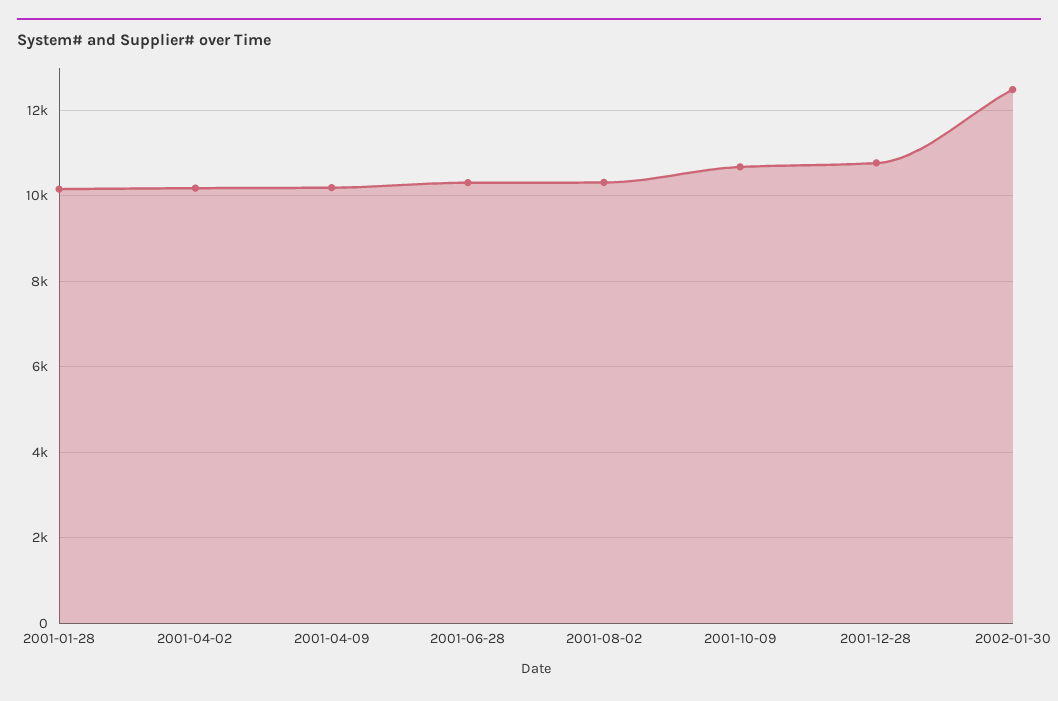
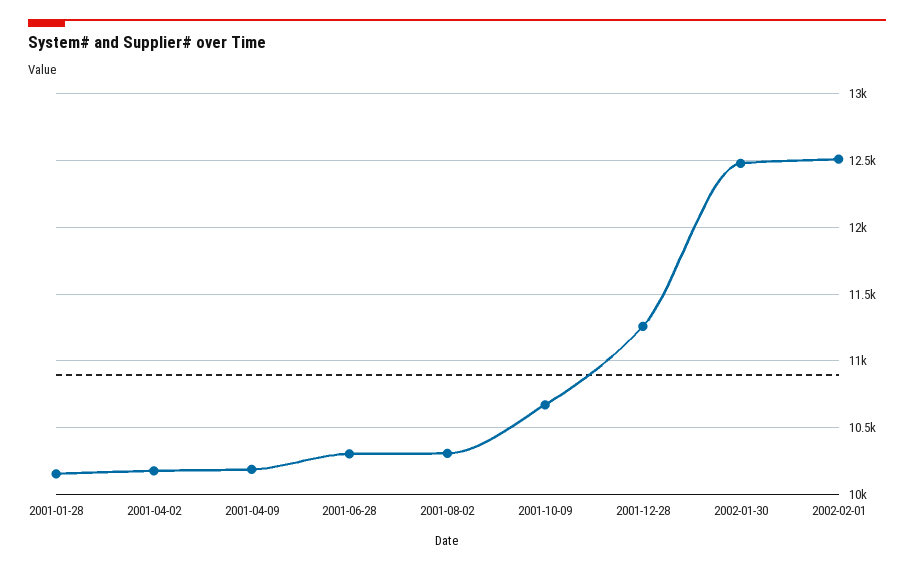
2001-12-28: 10800 -> 11250
2002-02-01: none -> 12500

